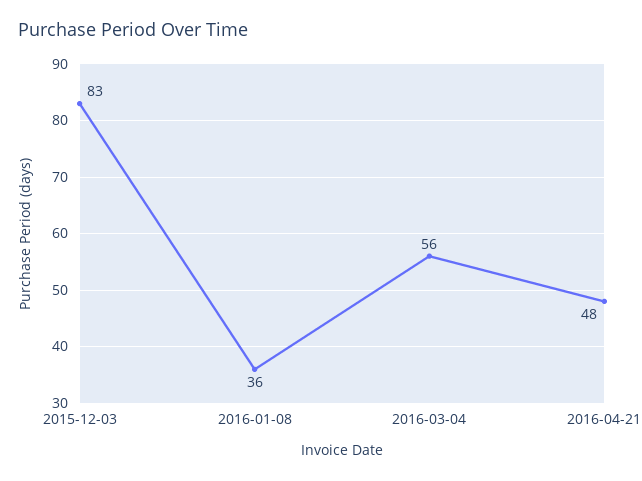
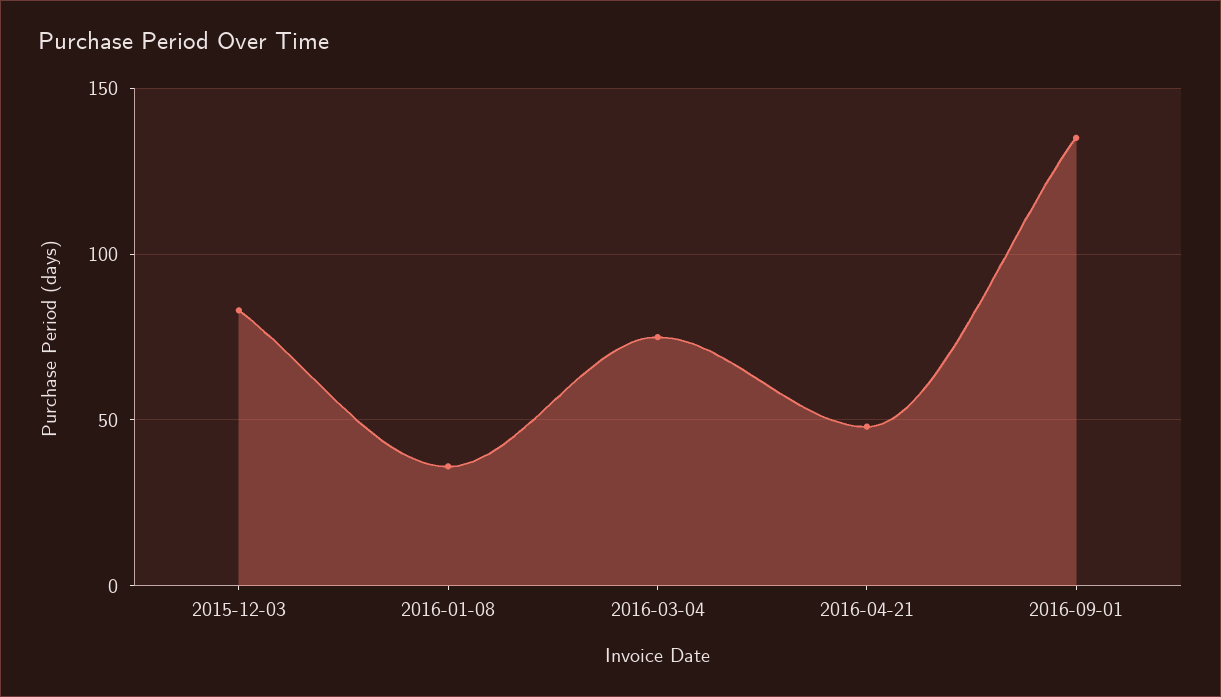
2016-03-04: 56 -> 75
2016-09-01: none -> 135

